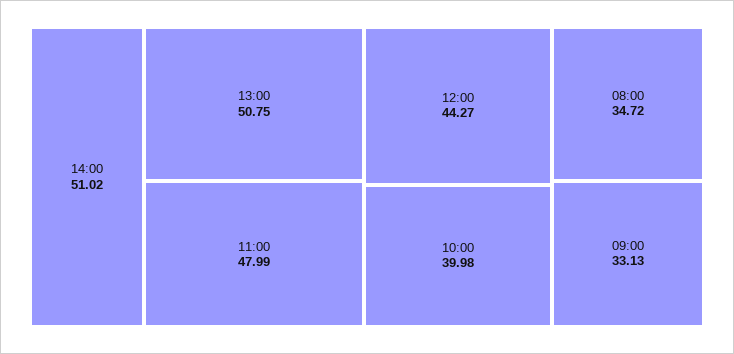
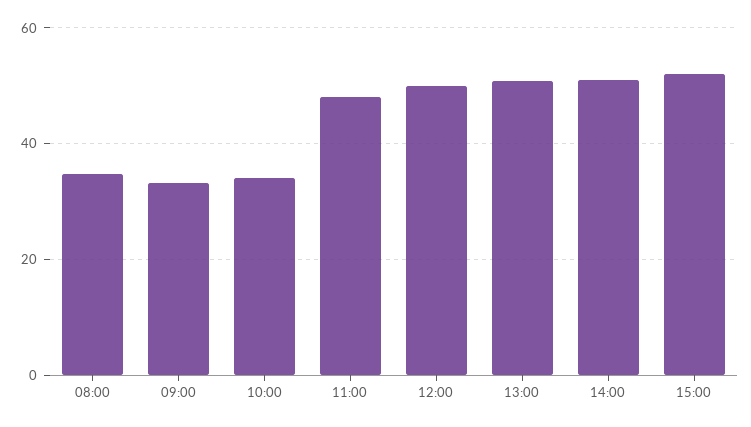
12:00: 44.27 -> 50
10:00: 39.98 -> 34
15:00: none -> 52

